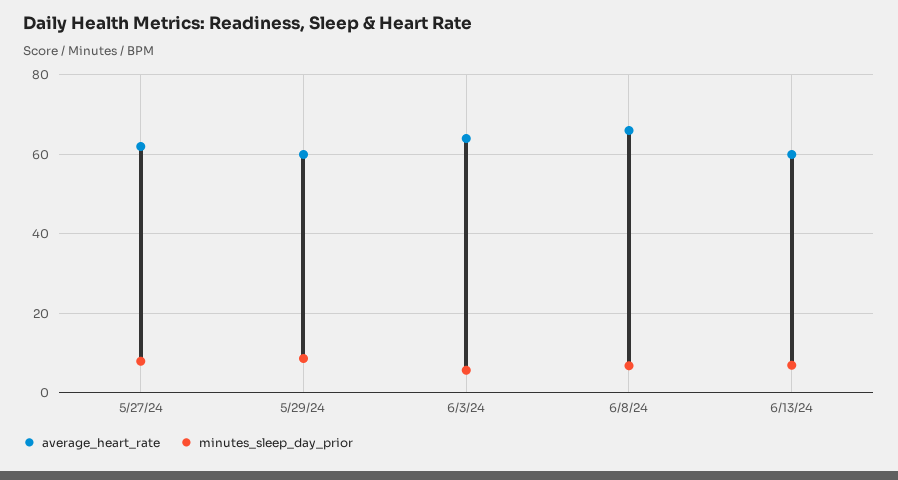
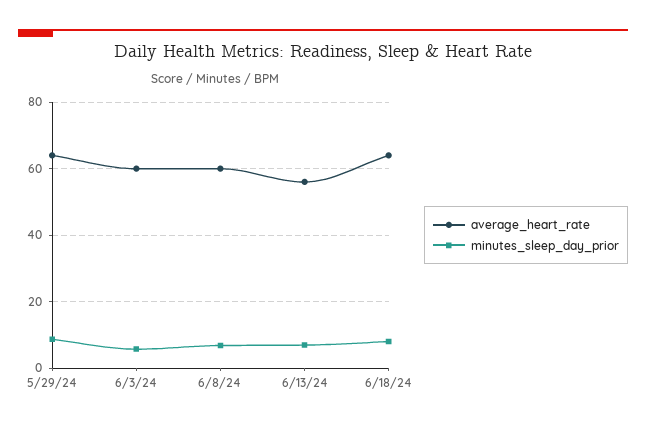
average_heart_rate, 5/27/24: 62 -> none
minutes_sleep_day_prior, 5/27/24: 8 -> none
average_heart_rate, 5/29/24: 60 -> 64
average_heart_rate, 6/3/24: 64 -> 60
average_heart_rate, 6/8/24: 66 -> 60
average_heart_rate, 6/13/24: 60 -> 56
average_heart_rate, 6/18/24: none -> 64
minutes_sleep_day_prior, 6/18/24: none -> 8

